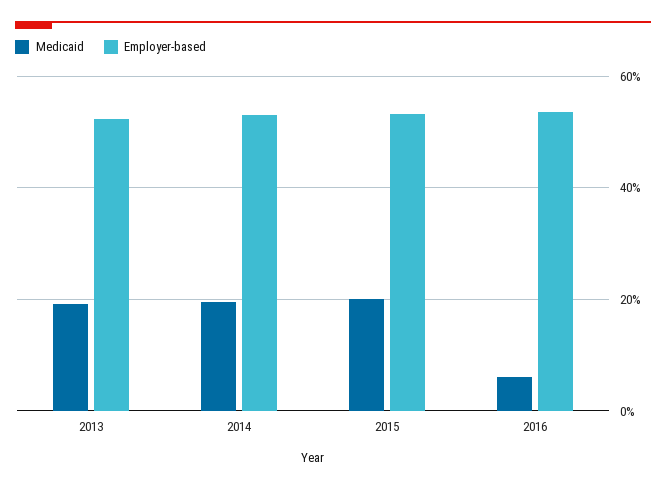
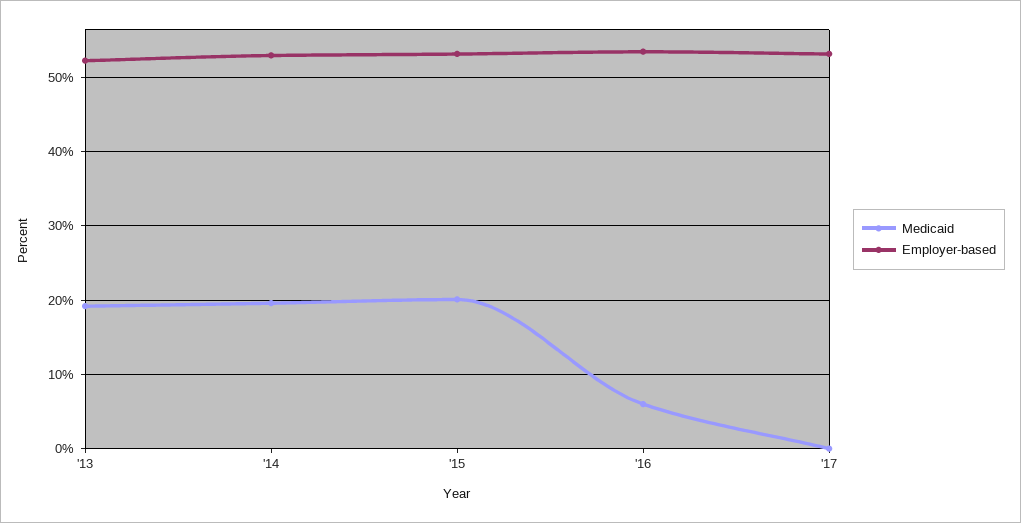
Medicaid, '17: none -> 0
Employer-based, '17: none -> 53

